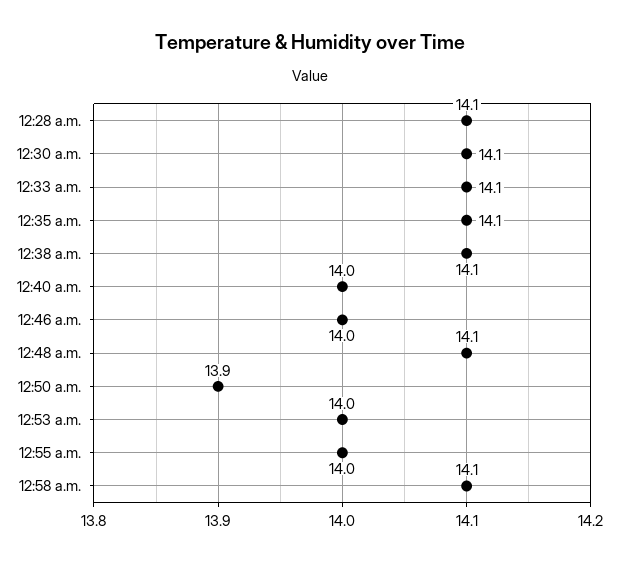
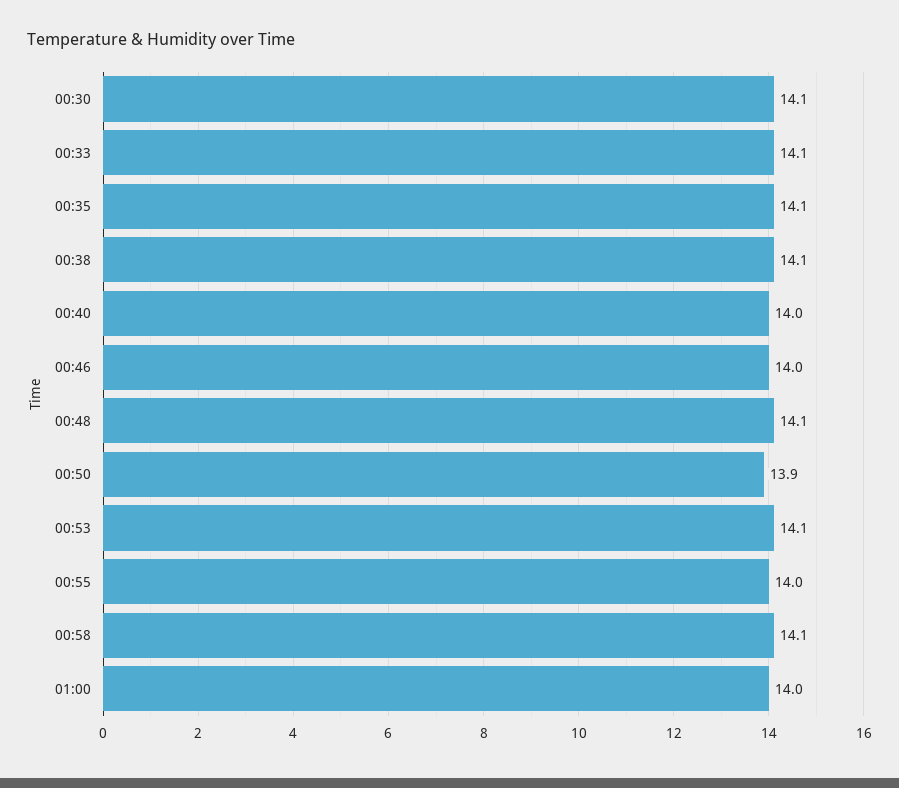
12:28 a.m.: 14.1 -> none
12:53 a.m.: 14 -> 14.1
01:00: none -> 14

